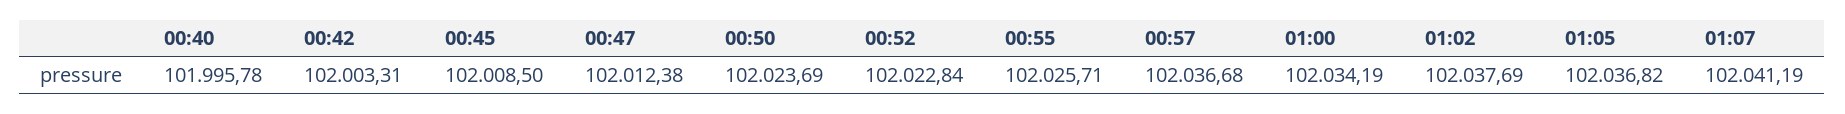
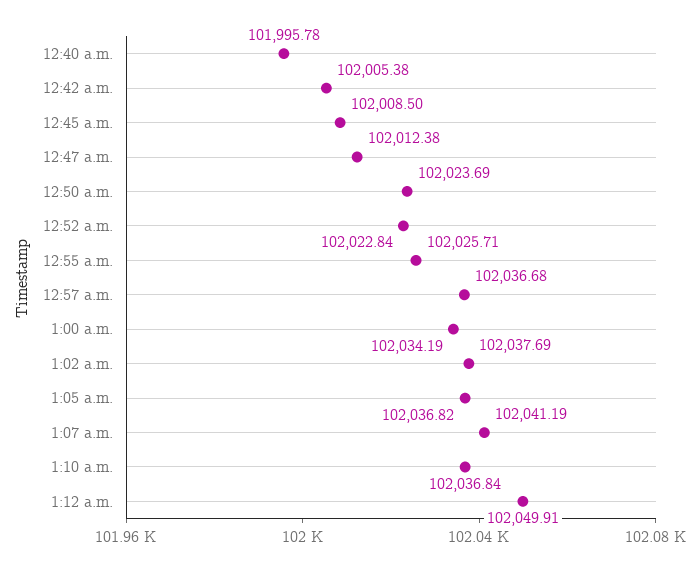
00:42: 102003.31 -> 102005.38
1:10 a.m.: none -> 102036.84
1:12 a.m.: none -> 102049.91

